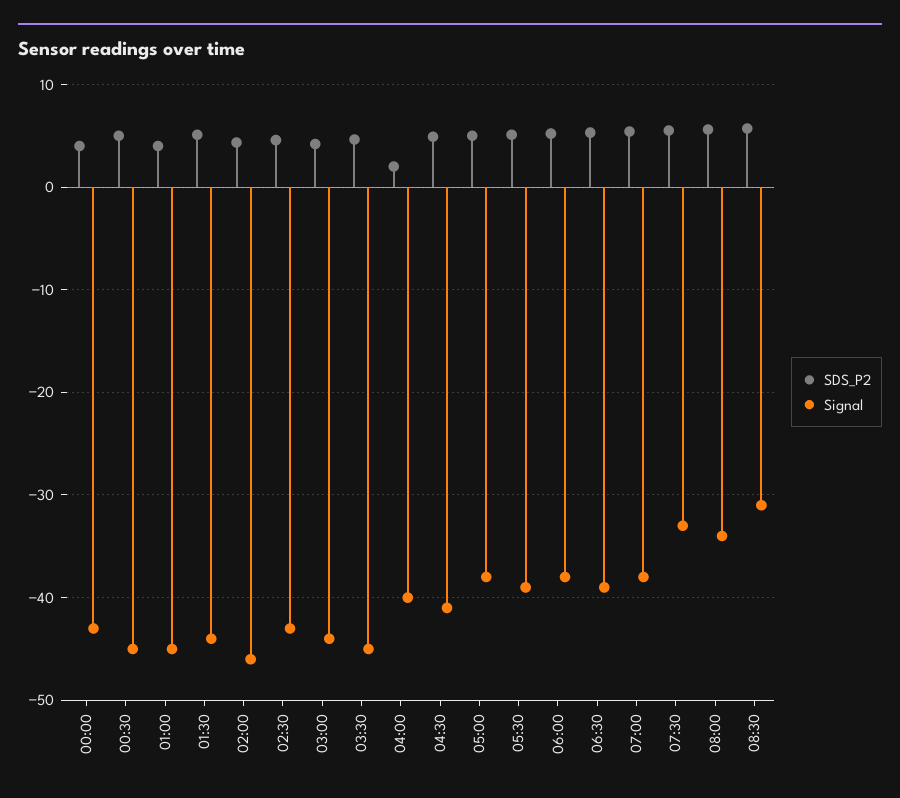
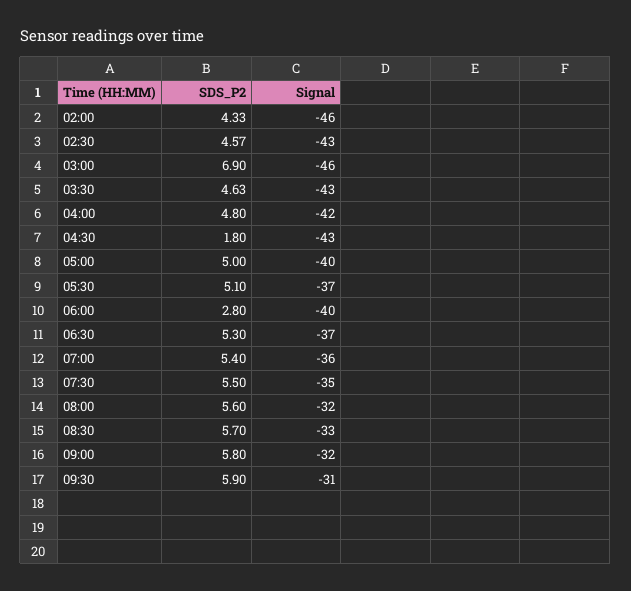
SDS_P2, 00:00: 4 -> none
Signal, 00:00: -43 -> none
SDS_P2, 00:30: 5 -> none
Signal, 00:30: -45 -> none
SDS_P2, 01:00: 4 -> none
Signal, 01:00: -45 -> none
SDS_P2, 01:30: 5 -> none
Signal, 01:30: -44 -> none
SDS_P2, 03:00: 4 -> 6.9
Signal, 03:00: -44 -> -46
Signal, 03:30: -45 -> -43
SDS_P2, 04:00: 2 -> 4.8
Signal, 04:00: -40 -> -42
SDS_P2, 04:30: 5 -> 1.8
Signal, 04:30: -41 -> -43
Signal, 05:00: -38 -> -40
Signal, 05:30: -39 -> -37
SDS_P2, 06:00: 5 -> 2.8
Signal, 06:00: -38 -> -40
Signal, 06:30: -39 -> -37
Signal, 07:00: -38 -> -36
Signal, 07:30: -33 -> -35
Signal, 08:00: -34 -> -32
Signal, 08:30: -31 -> -33
SDS_P2, 09:00: none -> 5.8
Signal, 09:00: none -> -32
SDS_P2, 09:30: none -> 5.9
Signal, 09:30: none -> -31

